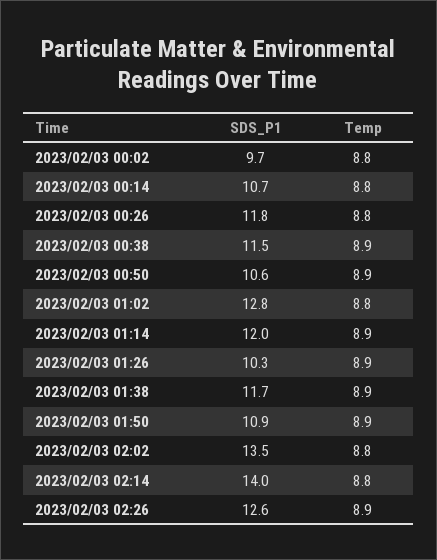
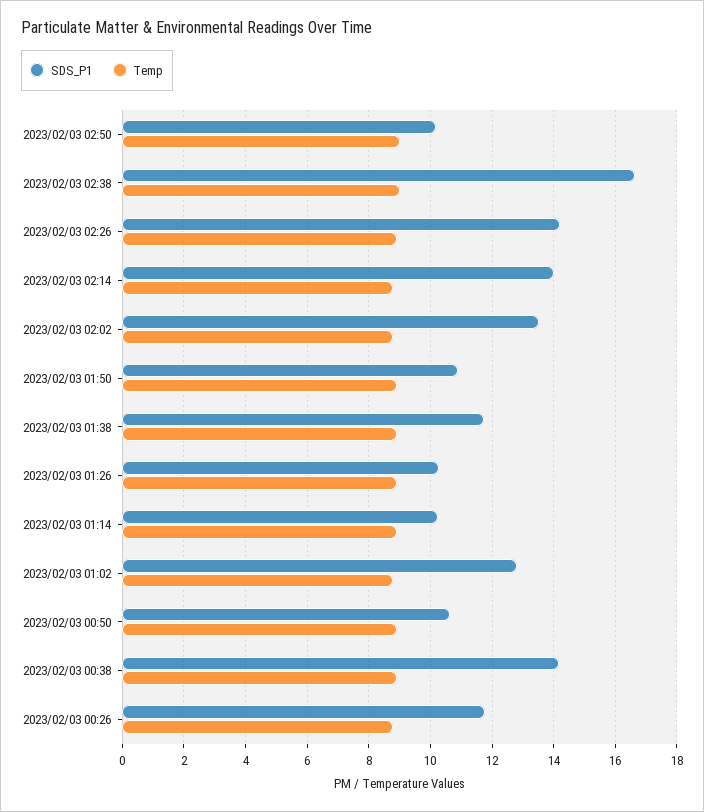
SDS_P1, 2023/02/03 00:02: 9.7 -> none
Temp, 2023/02/03 00:02: 8.8 -> none
SDS_P1, 2023/02/03 00:14: 10.7 -> none
Temp, 2023/02/03 00:14: 8.8 -> none
SDS_P1, 2023/02/03 00:38: 11.5 -> 14.2
SDS_P1, 2023/02/03 01:14: 12 -> 10.2
SDS_P1, 2023/02/03 02:26: 12.6 -> 14.2
SDS_P1, 2023/02/03 02:50: none -> 10.2
Temp, 2023/02/03 02:50: none -> 9
SDS_P1, 2023/02/03 02:38: none -> 16.6
Temp, 2023/02/03 02:38: none -> 9

